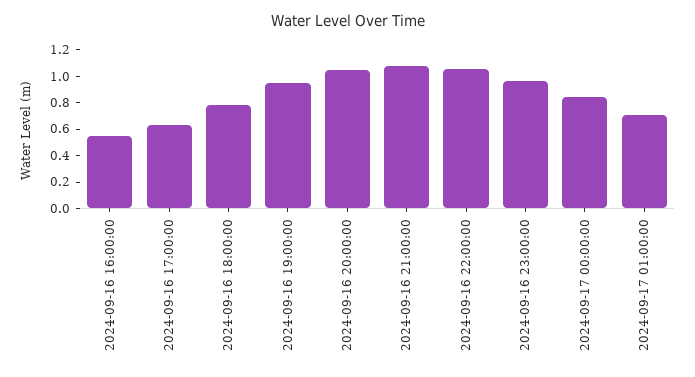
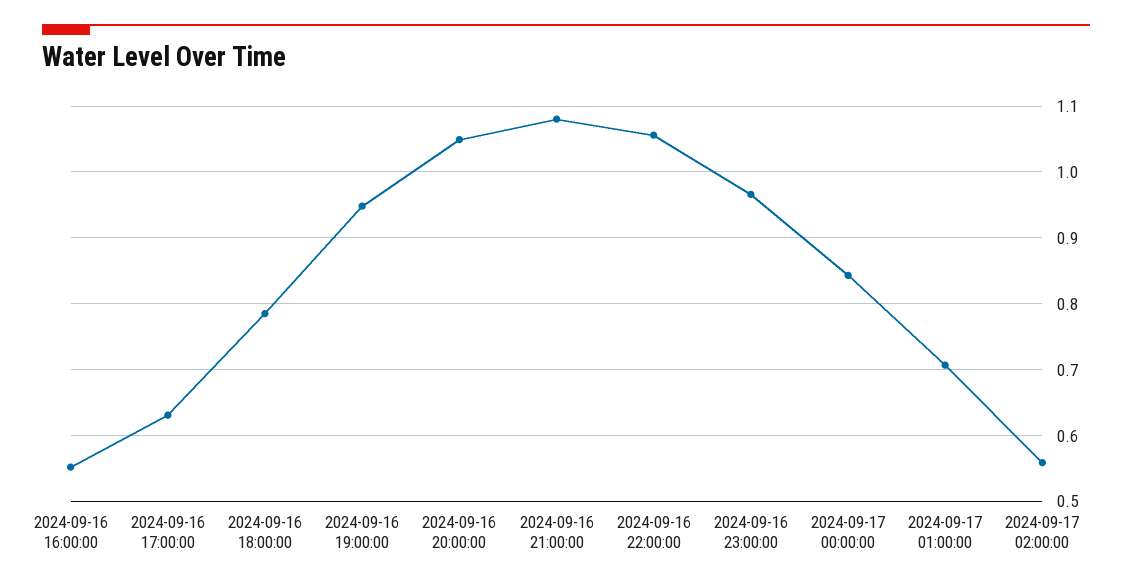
2024-09-17 02:00:00: none -> 0.56

